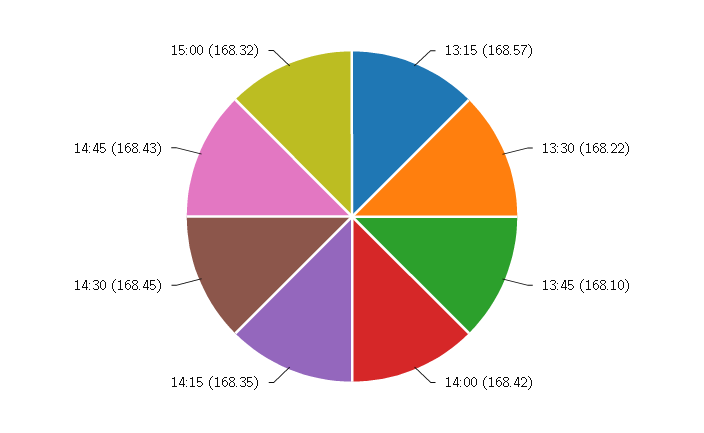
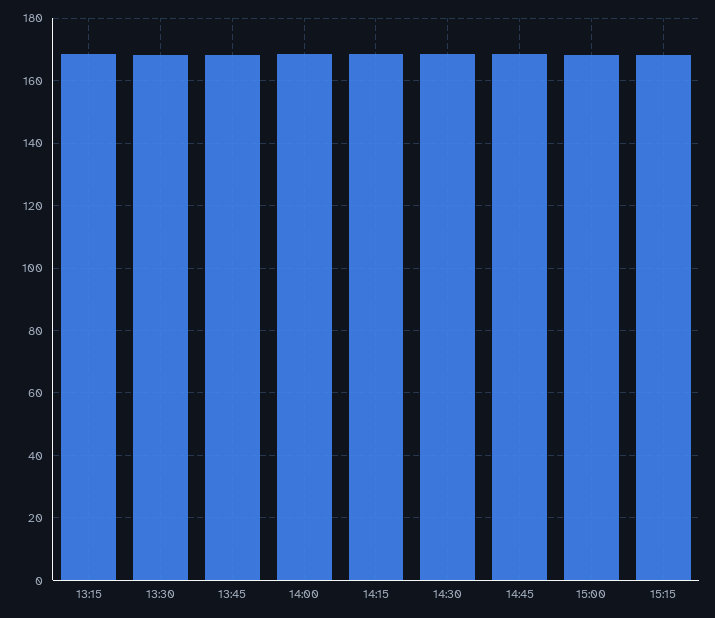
15:15: none -> 168

